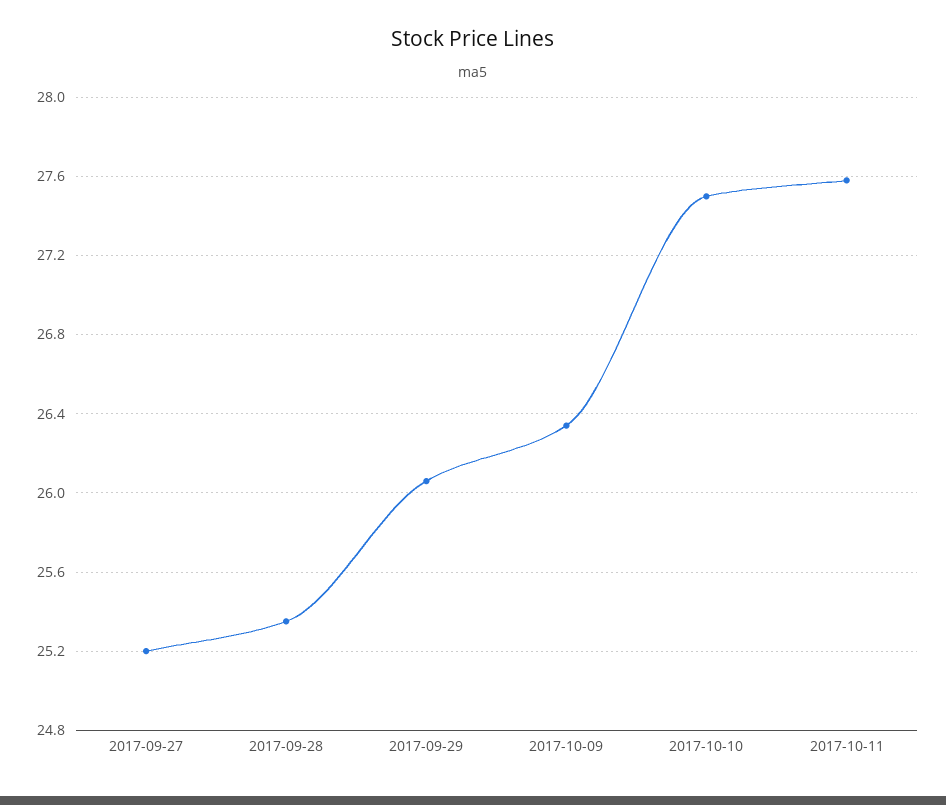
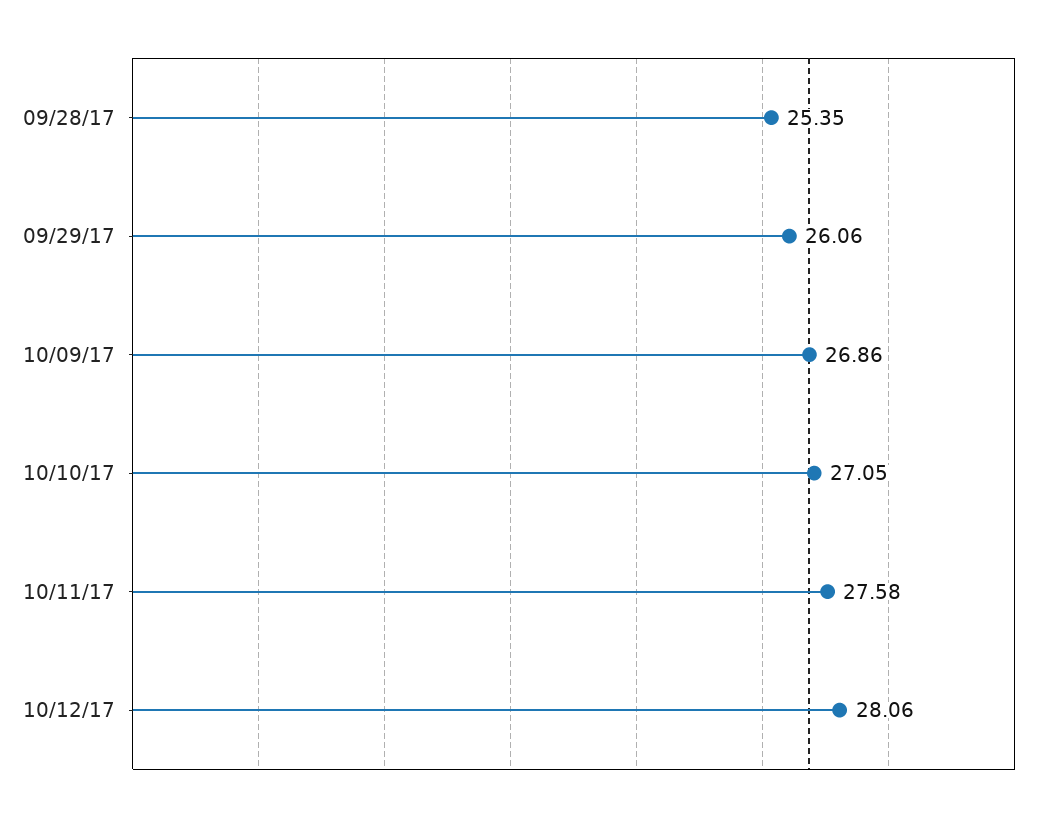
2017-09-27: 25.2 -> none
2017-10-09: 26.35 -> 26.86
2017-10-10: 27.5 -> 27.05
10/12/17: none -> 28.06

